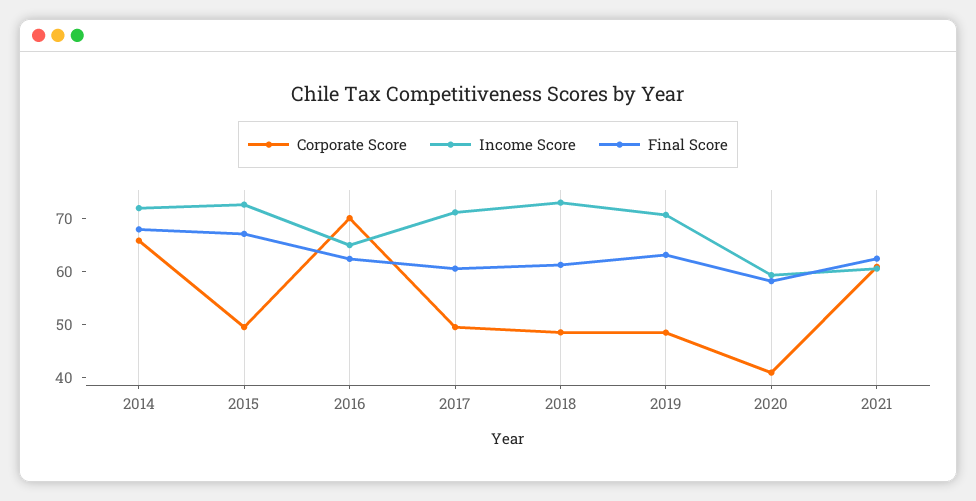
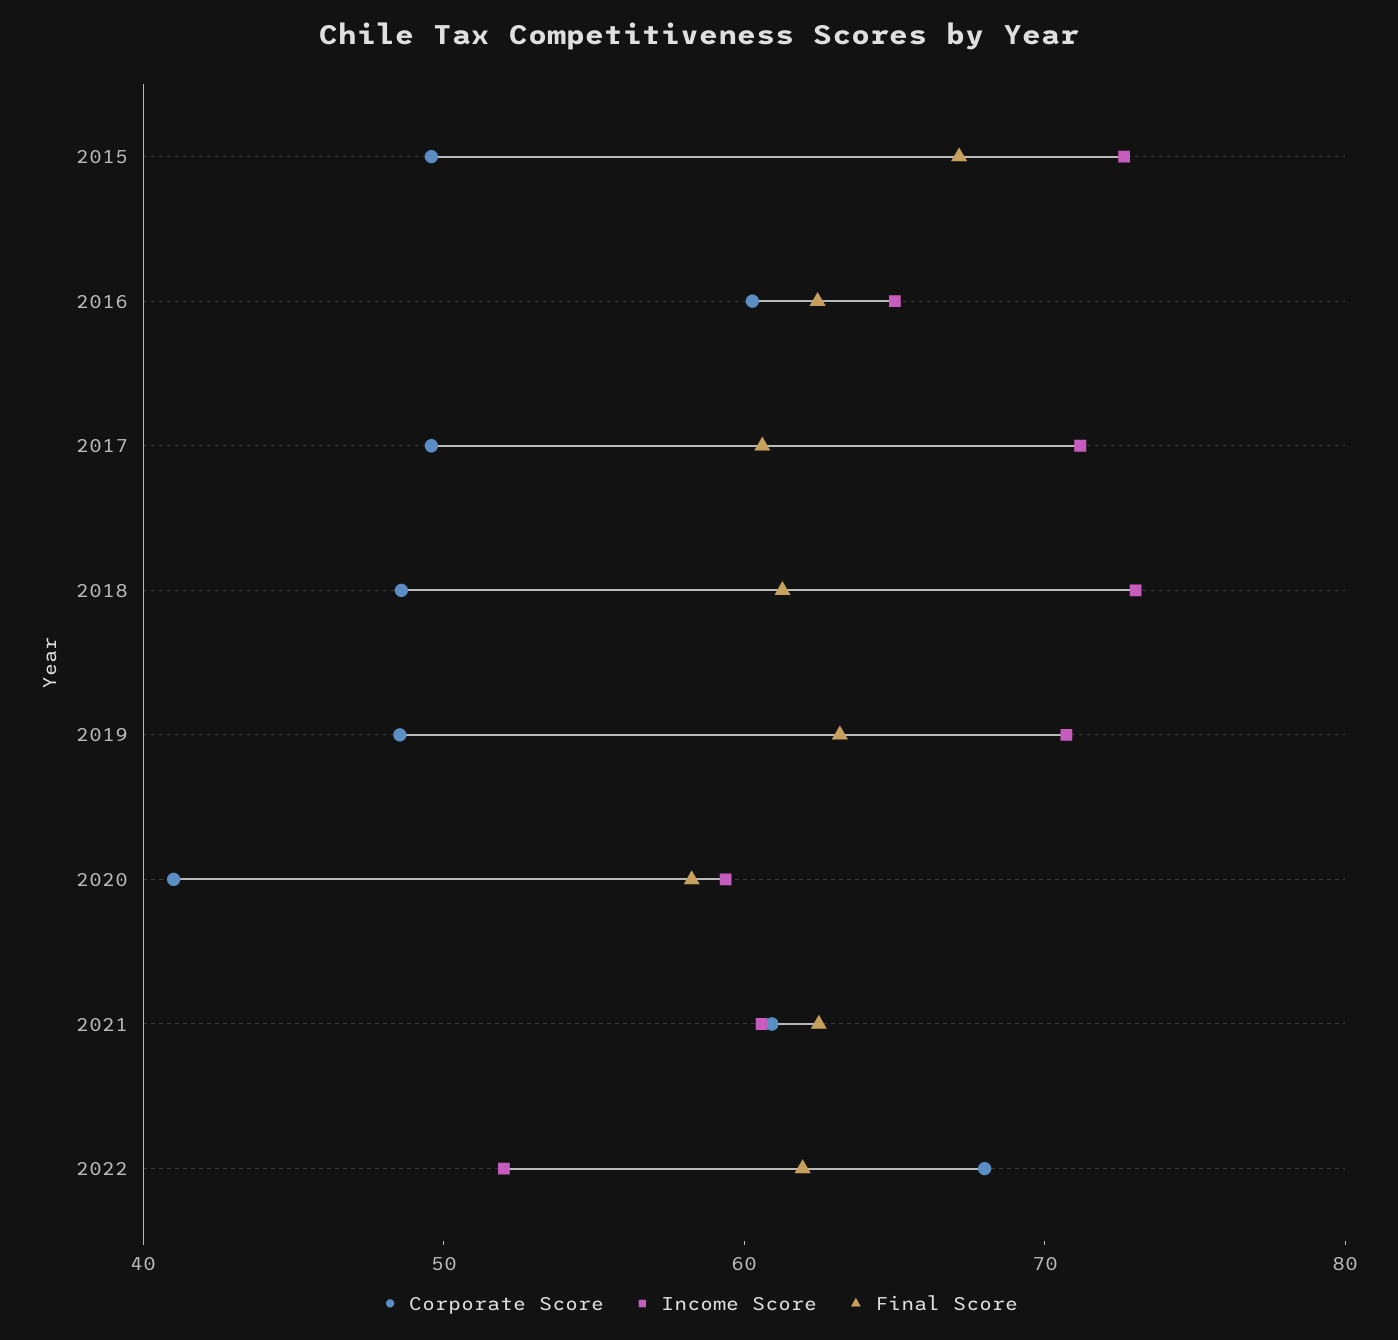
Corporate Score, 2014: 66 -> none
Income Score, 2014: 72 -> none
Final Score, 2014: 68 -> none
Corporate Score, 2016: 70 -> 60
Corporate Score, 2022: none -> 68
Income Score, 2022: none -> 52
Final Score, 2022: none -> 62

